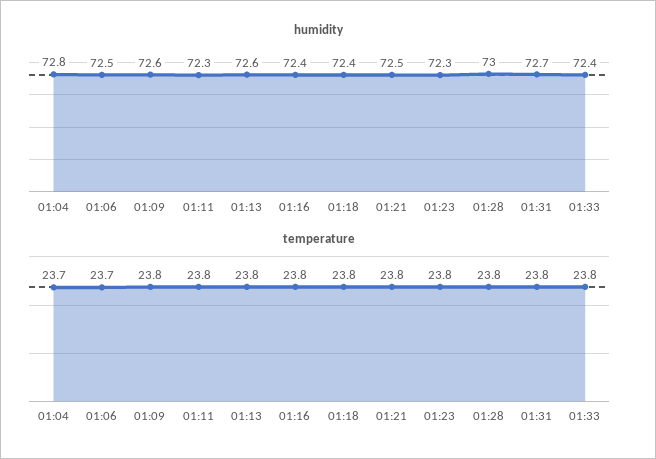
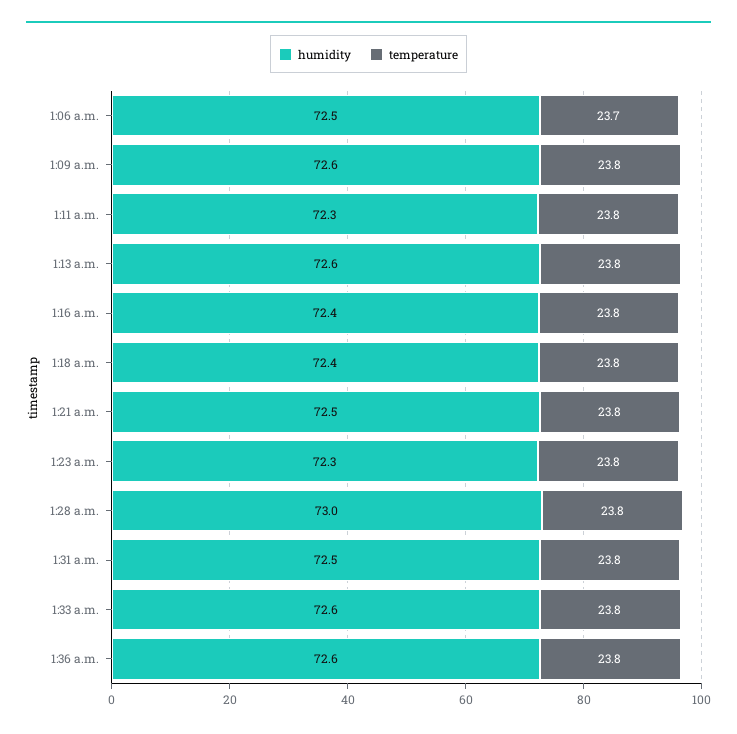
humidity, 01:04: 72.8 -> none
humidity, 01:31: 72.7 -> 72.5
humidity, 01:33: 72.4 -> 72.6
temperature, 01:04: 23.7 -> none
humidity, 1:36 a.m.: none -> 72.6
temperature, 1:36 a.m.: none -> 23.8

